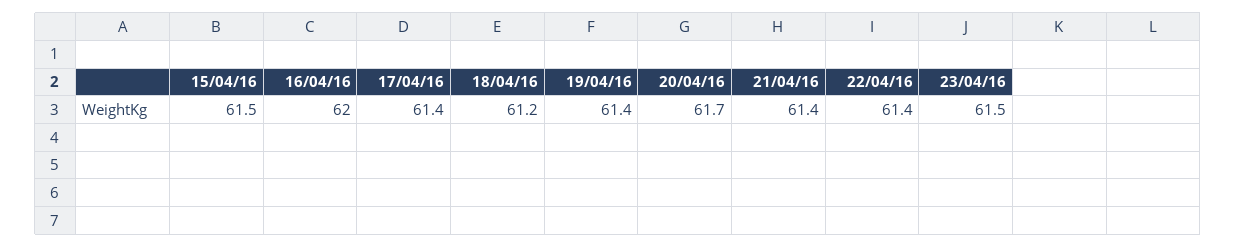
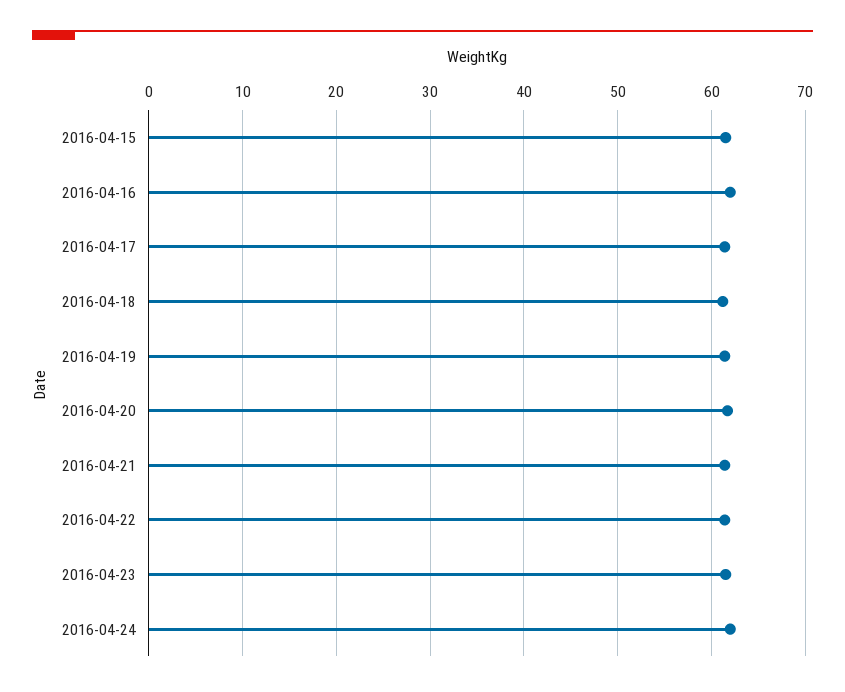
2016-04-24: none -> 62

